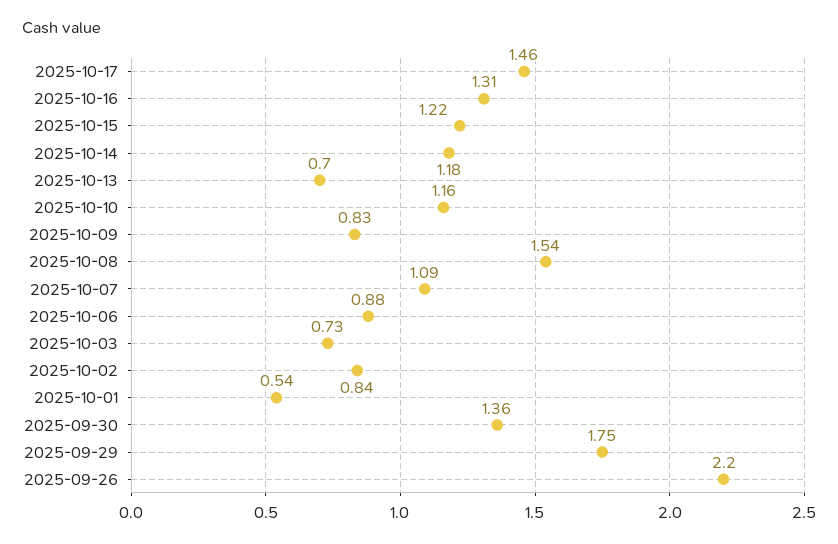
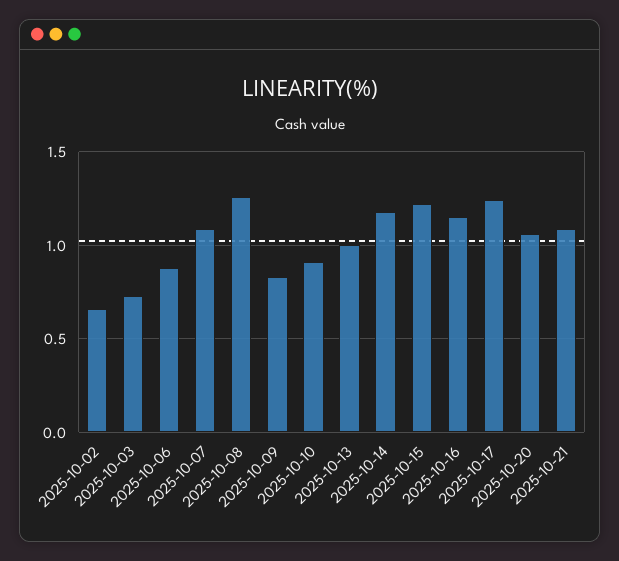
2025-10-17: 1.46 -> 1.25
2025-10-16: 1.31 -> 1.15
2025-10-13: 0.7 -> 1
2025-10-10: 1.16 -> 0.9
2025-10-08: 1.54 -> 1.25
2025-10-02: 0.84 -> 0.65
2025-10-01: 0.54 -> none
2025-09-30: 1.36 -> none
2025-09-29: 1.75 -> none
2025-09-26: 2.2 -> none
2025-10-20: none -> 1.05
2025-10-21: none -> 1.1

